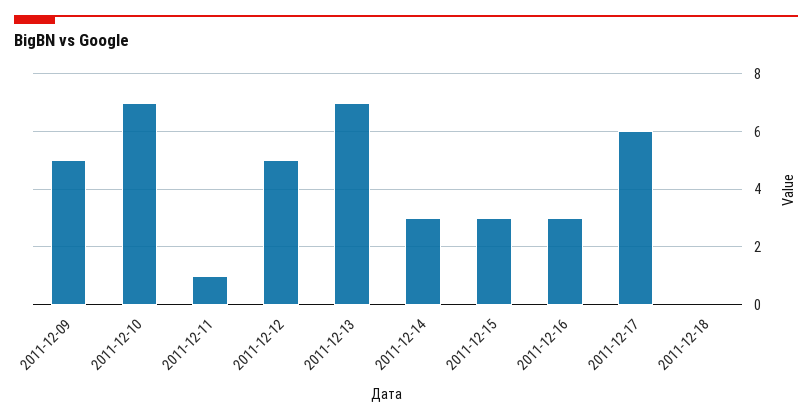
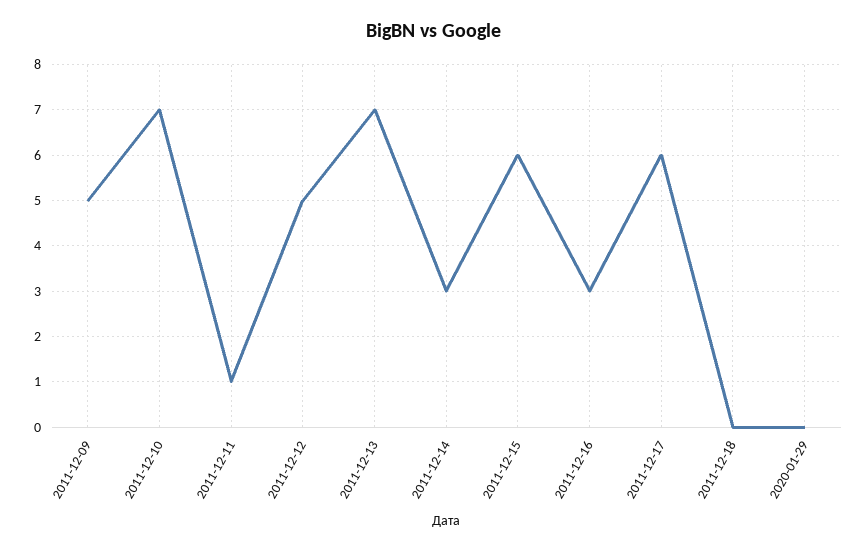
2011-12-15: 3 -> 6
2020-01-29: none -> 0

